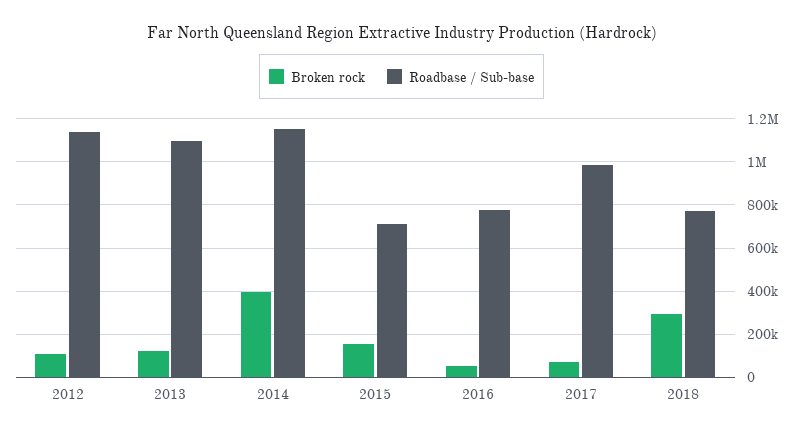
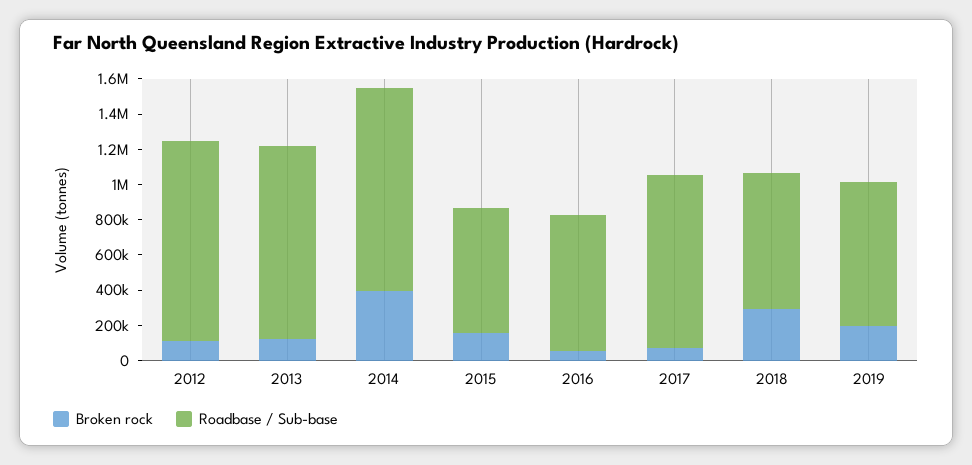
Broken rock, 2019: none -> 200000
Roadbase / Sub-base, 2019: none -> 800000

